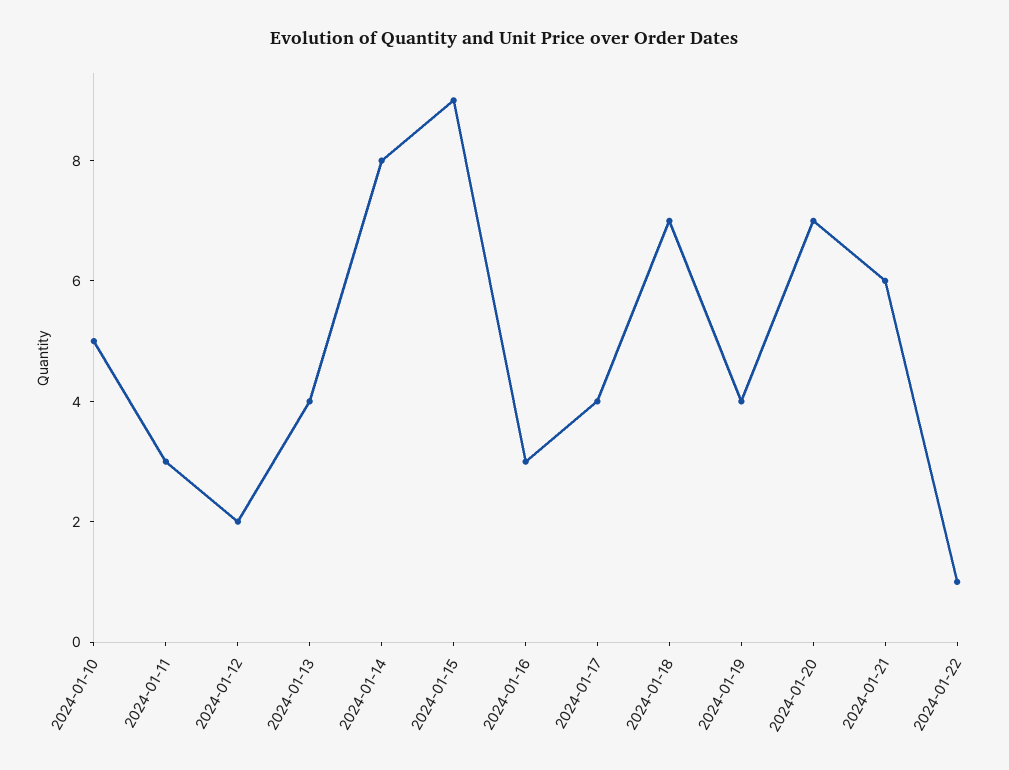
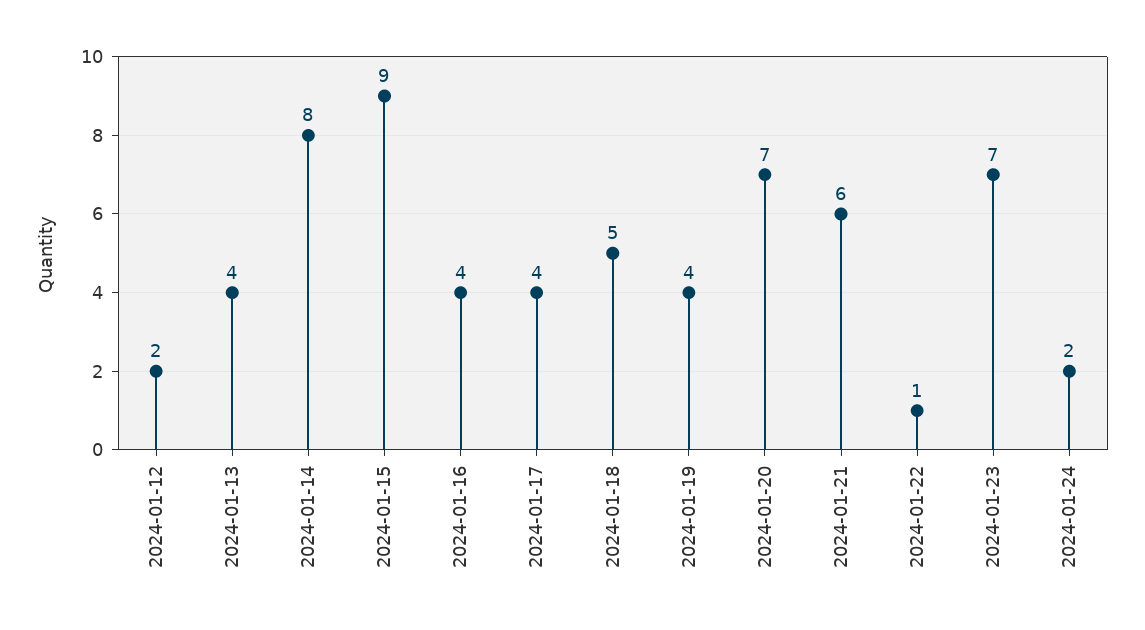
2024-01-10: 5 -> none
2024-01-11: 3 -> none
2024-01-16: 3 -> 4
2024-01-18: 7 -> 5
2024-01-23: none -> 7
2024-01-24: none -> 2

